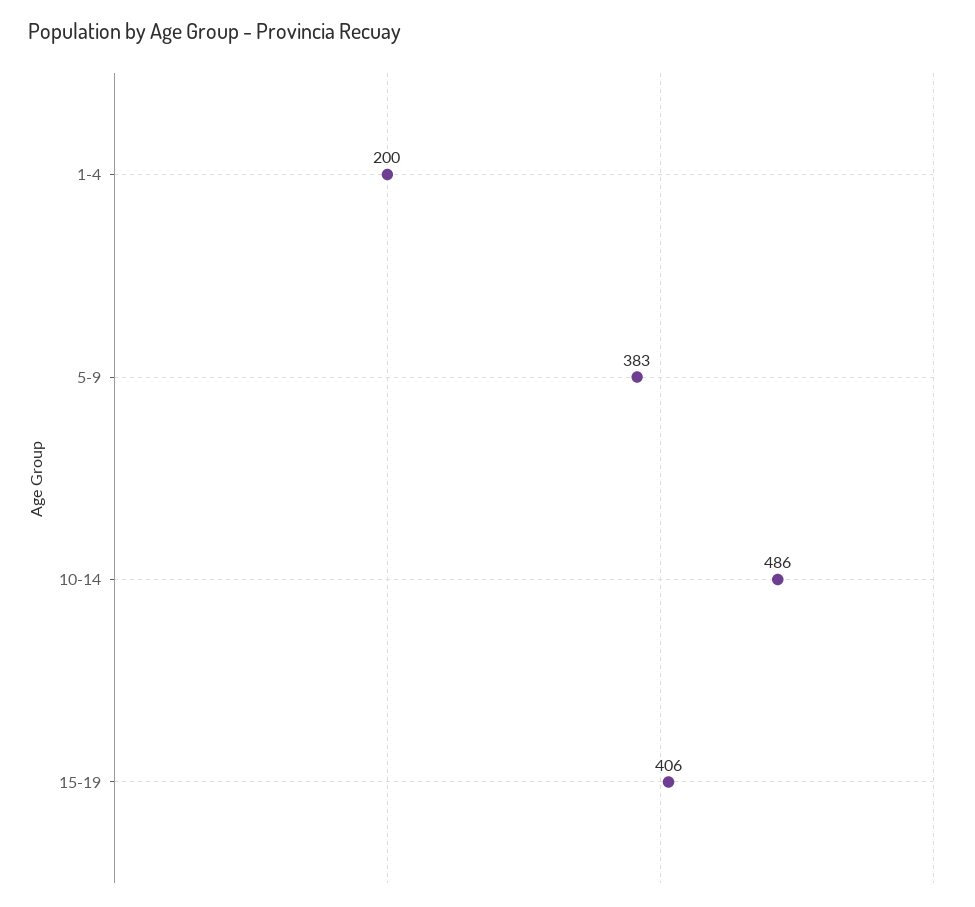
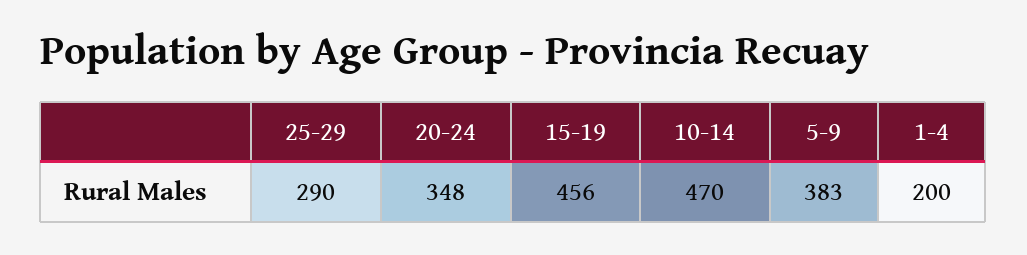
10-14: 486 -> 470
15-19: 406 -> 456
25-29: none -> 290
20-24: none -> 348

